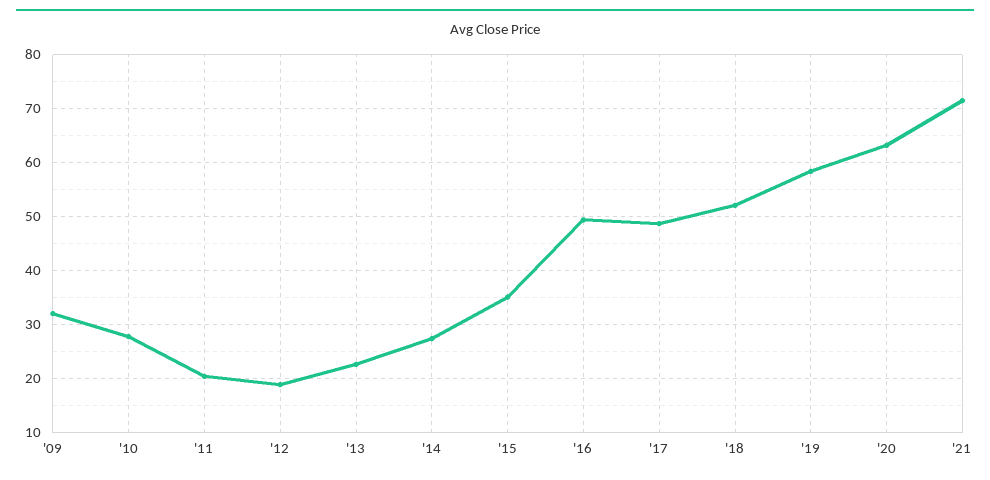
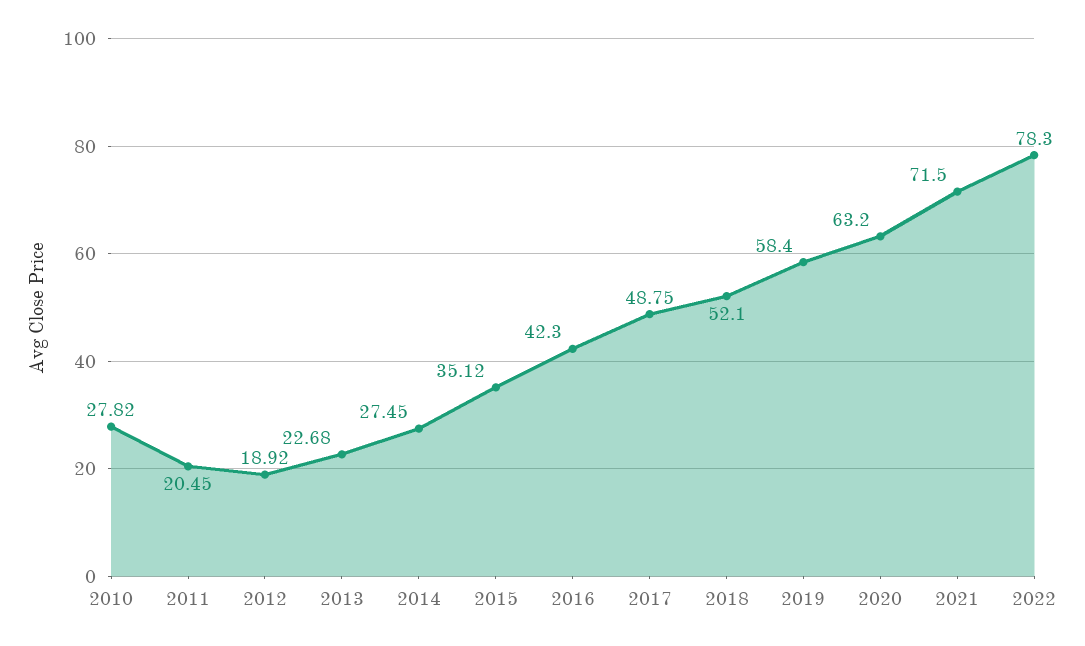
'09: 32 -> none
'16: 50 -> 42.3
2022: none -> 78.3

